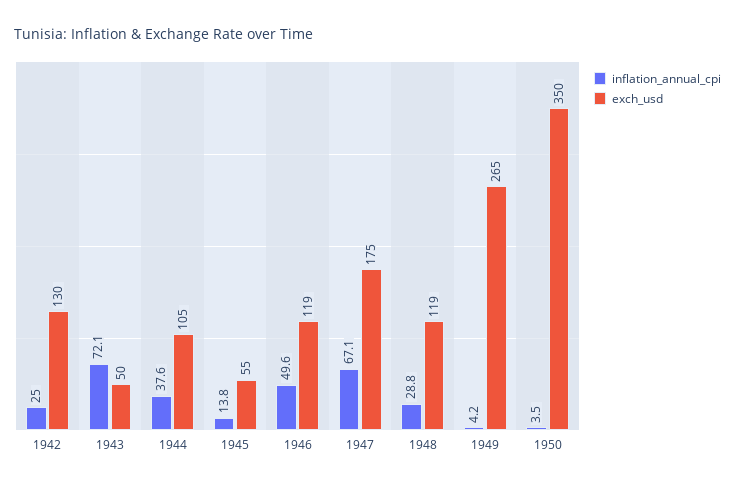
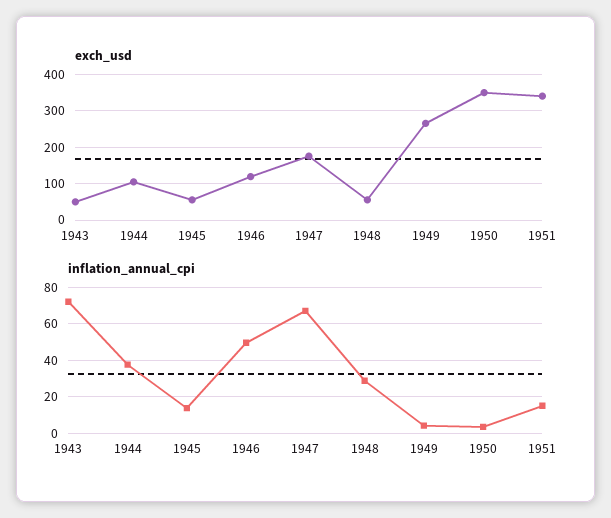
inflation_annual_cpi, 1942: 25 -> none
exch_usd, 1942: 130 -> none
exch_usd, 1948: 119 -> 60
exch_usd, 1951: none -> 340
inflation_annual_cpi, 1951: none -> 15

